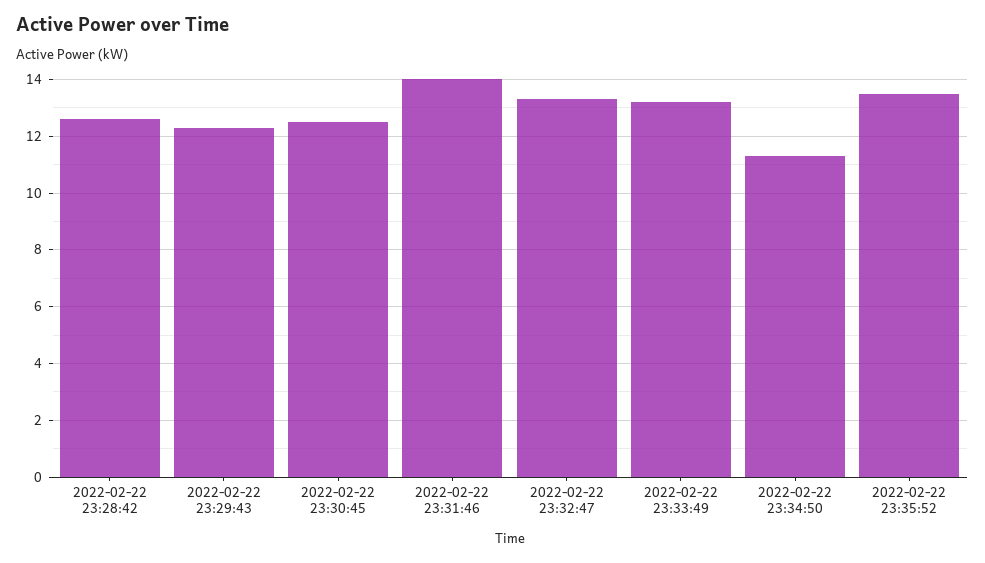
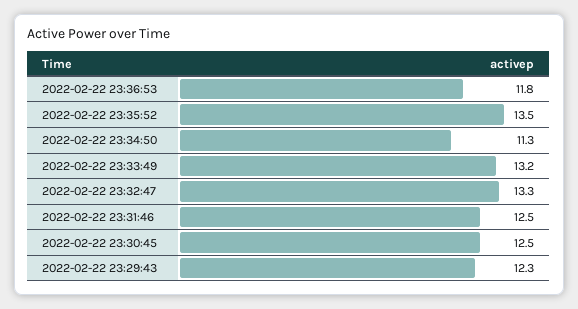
2022-02-22 23:28:42: 12.5 -> none
2022-02-22 23:31:46: 14 -> 12.5
2022-02-22 23:36:53: none -> 11.8

